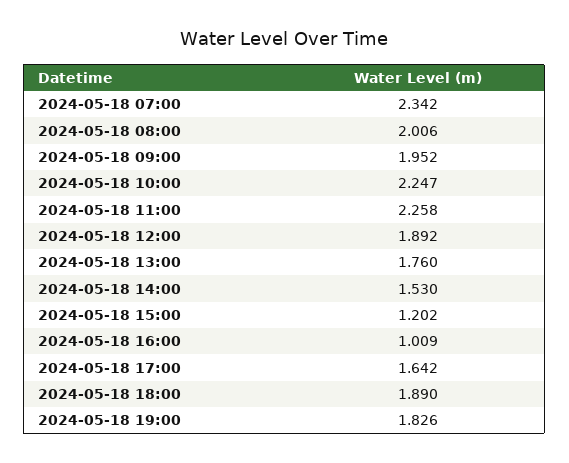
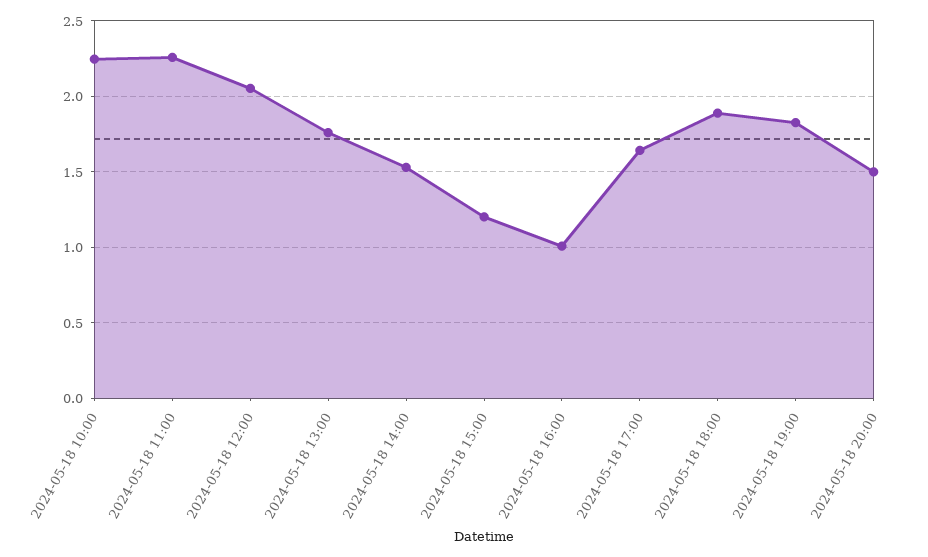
2024-05-18 07:00: 2.342 -> none
2024-05-18 08:00: 2.006 -> none
2024-05-18 09:00: 1.952 -> none
2024-05-18 12:00: 1.892 -> 2.05
2024-05-18 20:00: none -> 1.5

